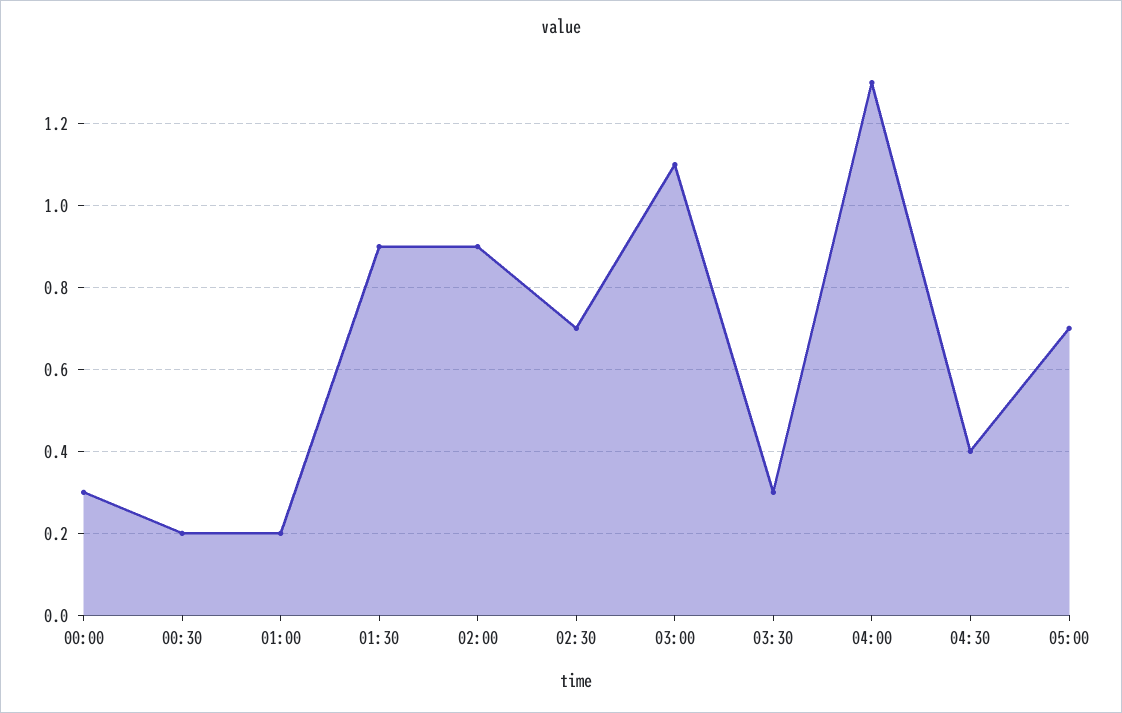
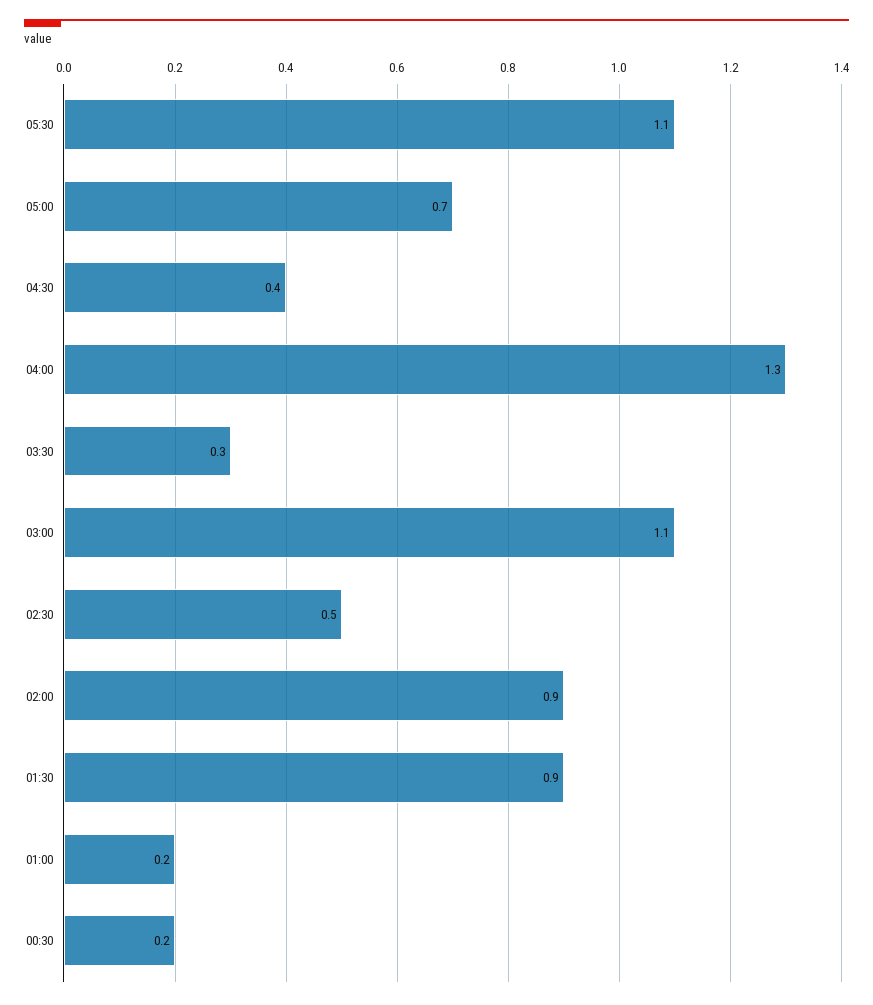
00:00: 0.3 -> none
02:30: 0.7 -> 0.5
05:30: none -> 1.1

